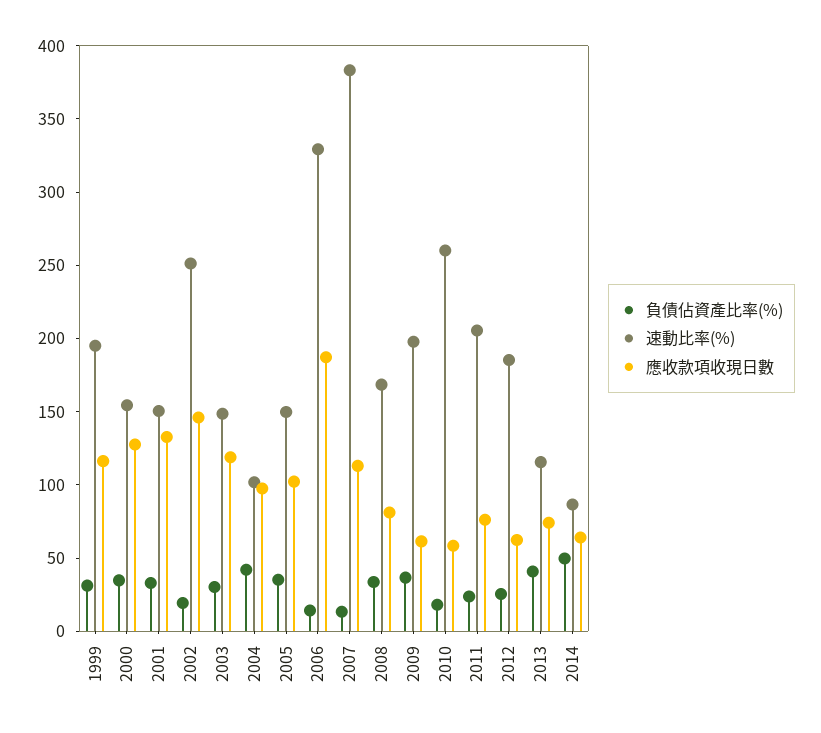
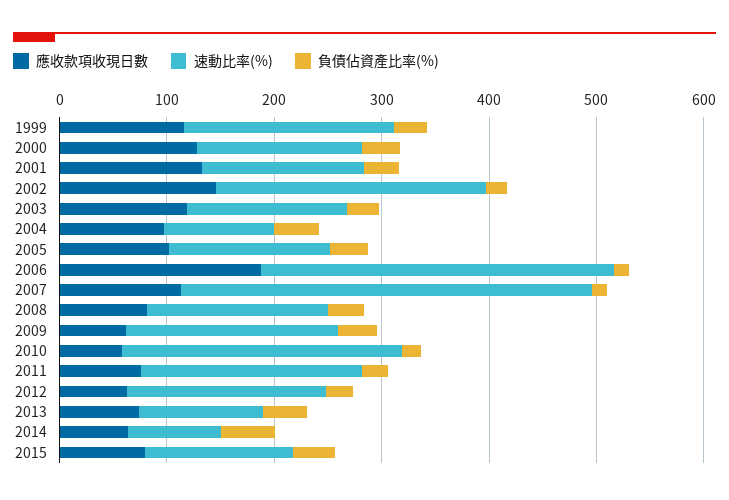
應收款項收現日數, 2015: none -> 80
速動比率(%), 2015: none -> 140
負債佔資產比率(%), 2015: none -> 40

